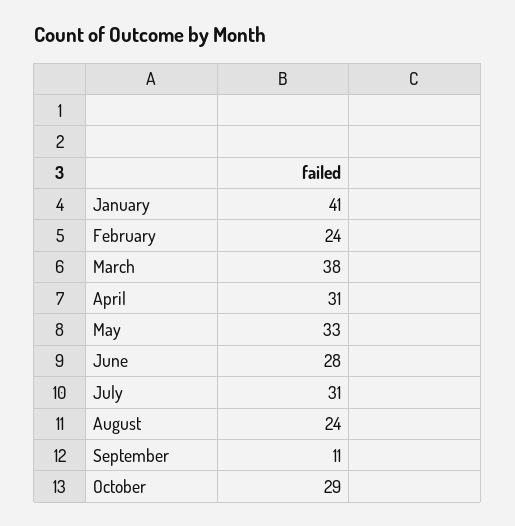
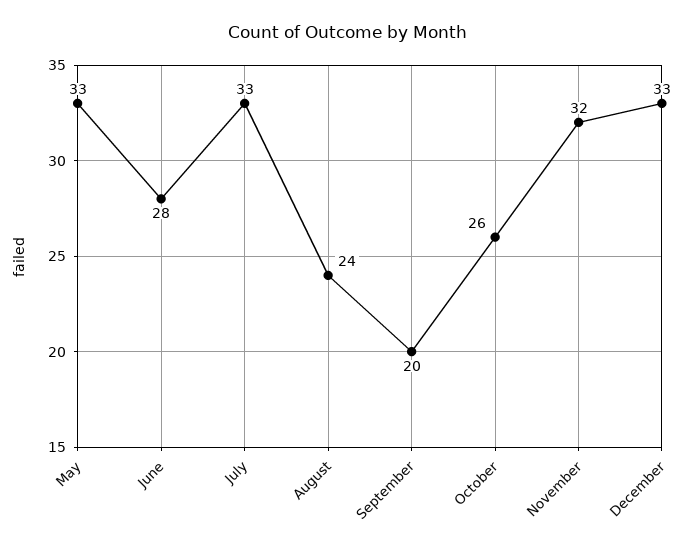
January: 41 -> none
February: 24 -> none
March: 38 -> none
April: 31 -> none
July: 31 -> 33
September: 11 -> 20
October: 29 -> 26
November: none -> 32
December: none -> 33

